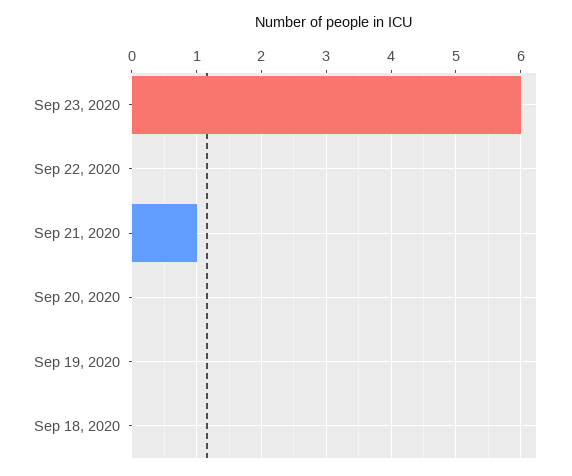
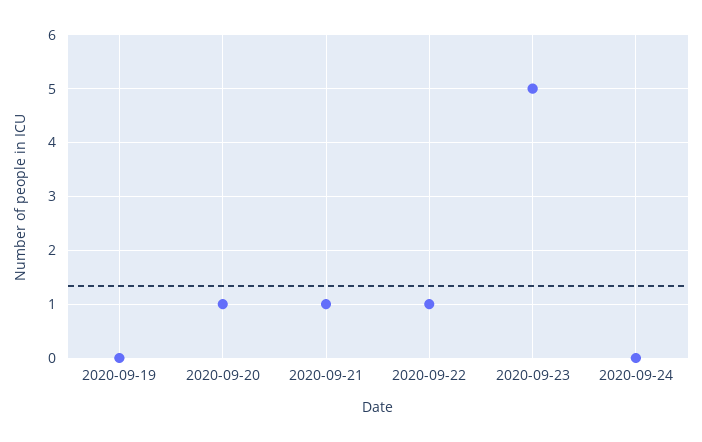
Sep 23, 2020: 6 -> 5
Sep 22, 2020: 0 -> 1
Sep 20, 2020: 0 -> 1
Sep 18, 2020: 0 -> none
2020-09-24: none -> 0

